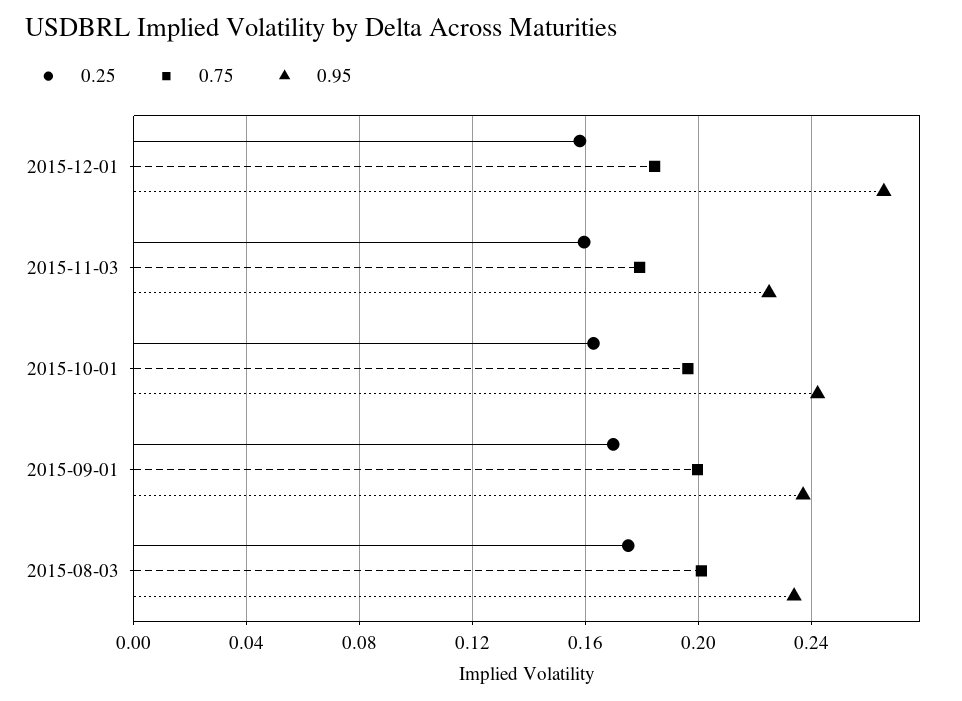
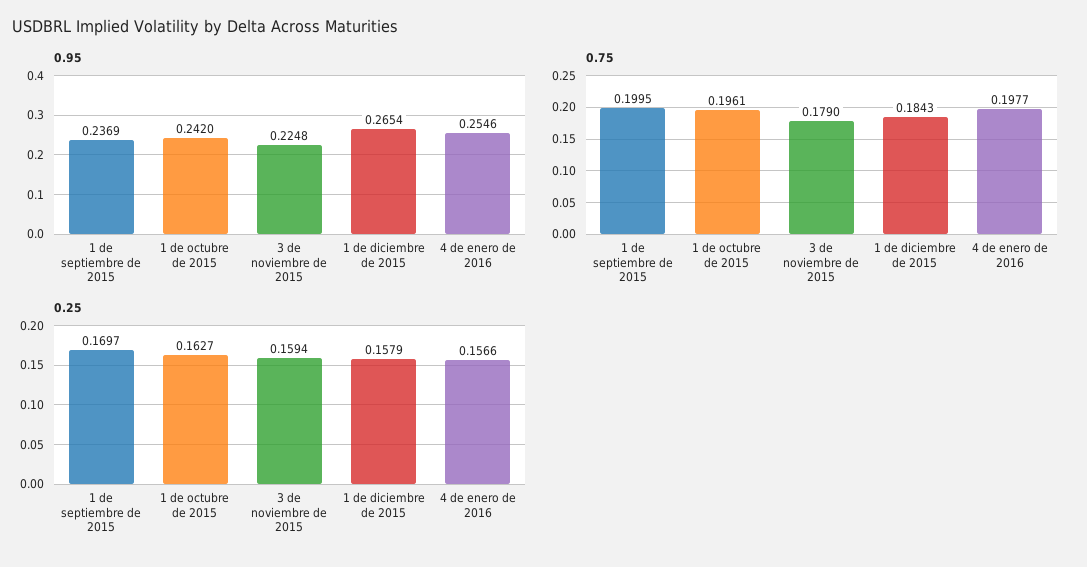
0.25, 2015-08-03: 0.175 -> none
0.75, 2015-08-03: 0.2 -> none
0.95, 2015-08-03: 0.235 -> none
0.95, 4 de enero de 2016: none -> 0.2546
0.75, 4 de enero de 2016: none -> 0.1977
0.25, 4 de enero de 2016: none -> 0.1566

